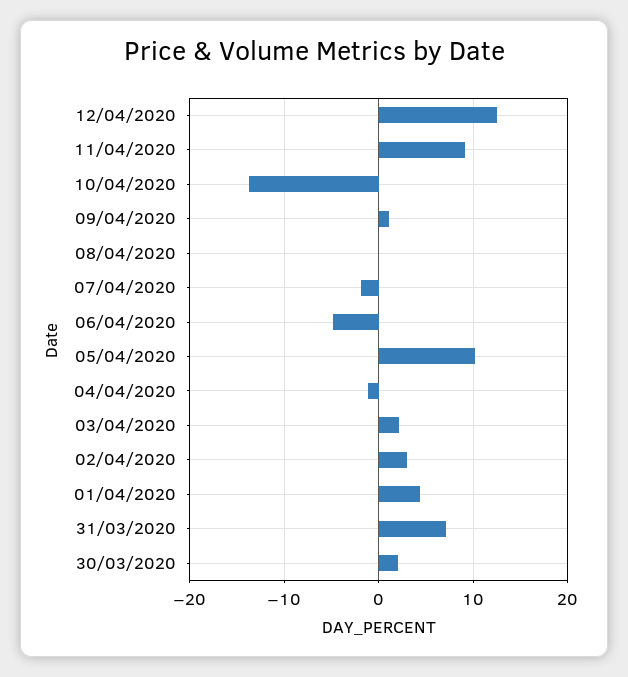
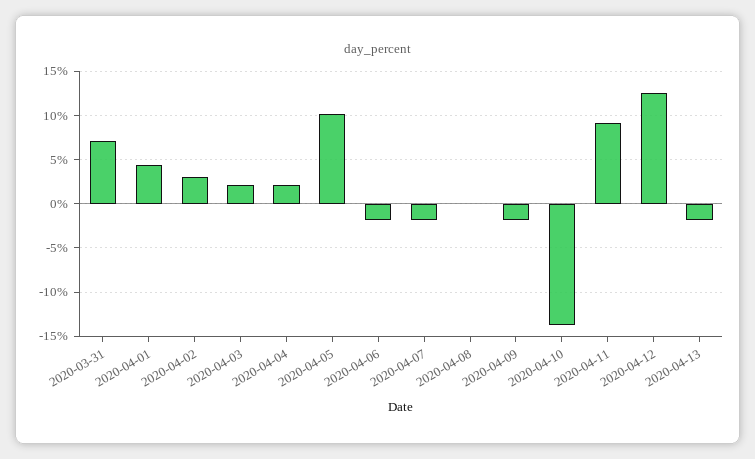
09/04/2020: 1 -> -2
06/04/2020: -5 -> -2
04/04/2020: -1 -> 2
30/03/2020: 2 -> none
2020-04-13: none -> -2

